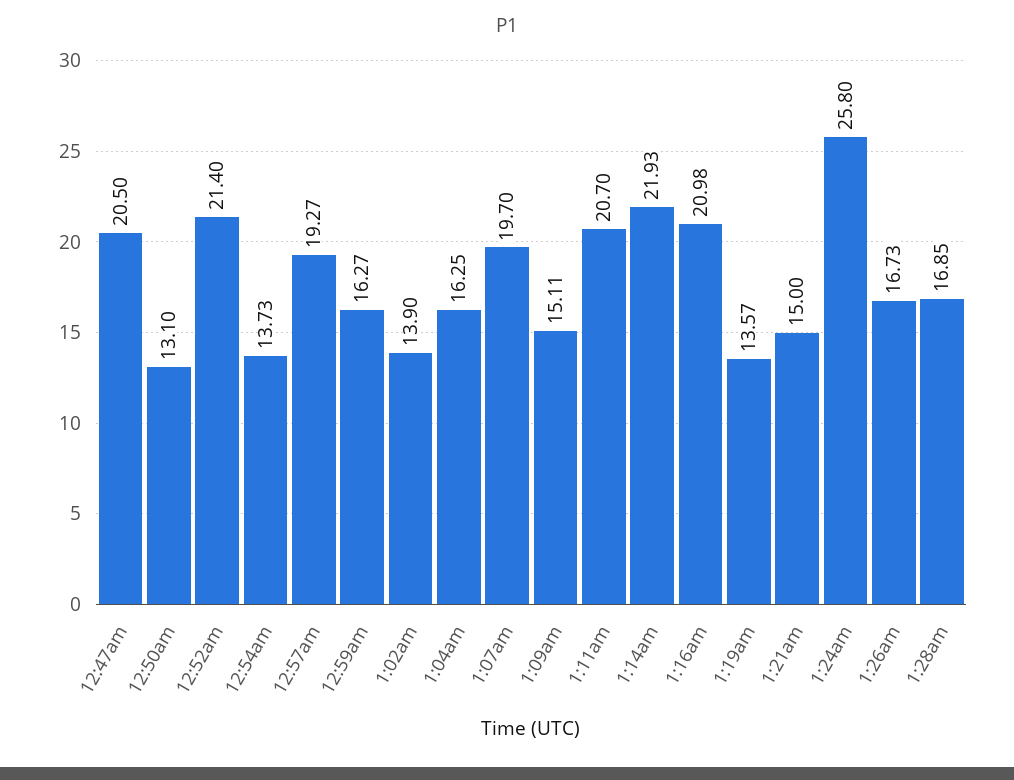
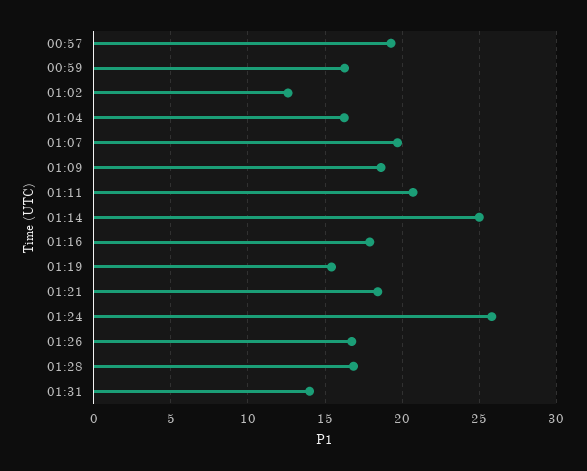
12:47am: 20.5 -> none
12:50am: 13.1 -> none
12:52am: 21.4 -> none
12:54am: 13.73 -> none
1:02am: 13.9 -> 12.5
1:09am: 15.11 -> 18.5
1:14am: 21.93 -> 25
1:16am: 20.98 -> 18
1:19am: 13.57 -> 15.5
1:21am: 15 -> 18.5
01:31: none -> 14

